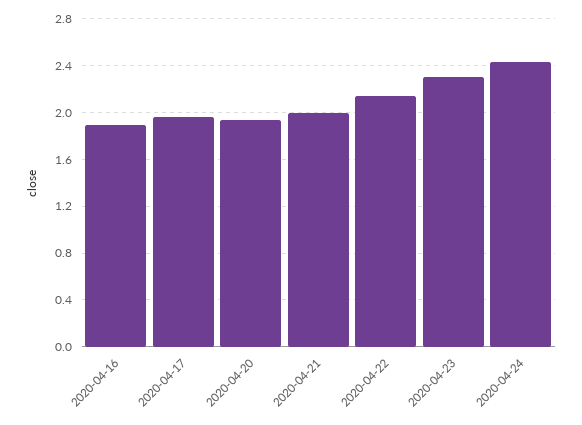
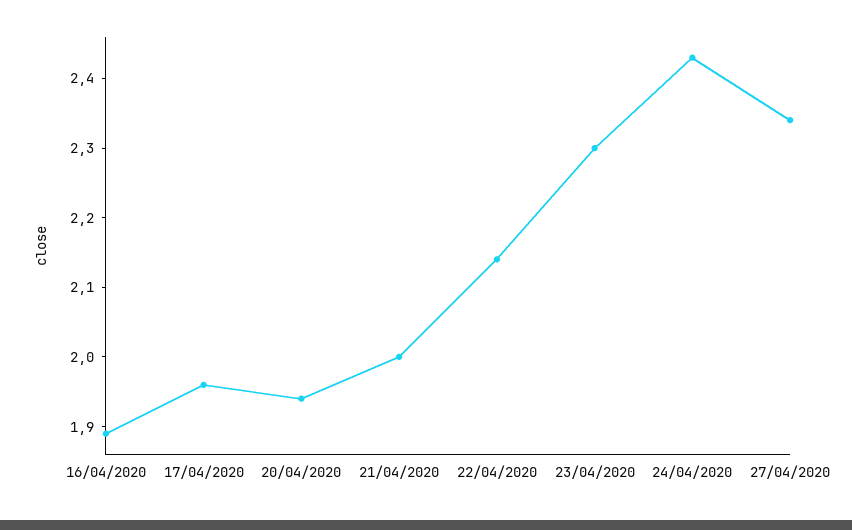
27/04/2020: none -> 2.35

